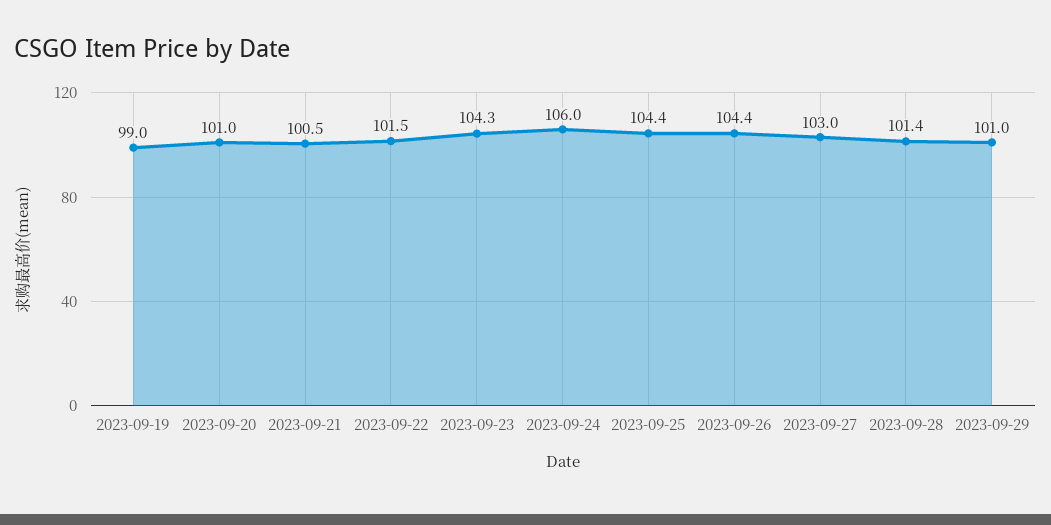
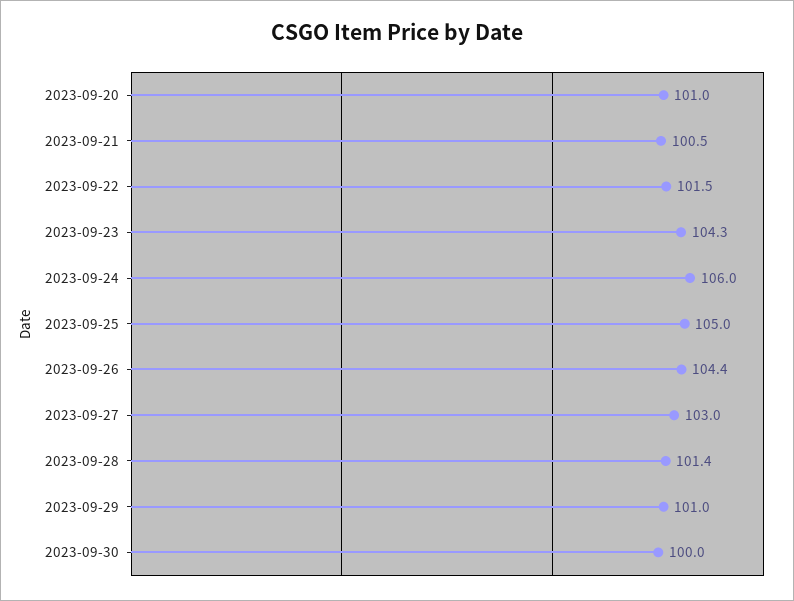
2023-09-19: 99 -> none
2023-09-25: 104.4 -> 105
2023-09-30: none -> 100

